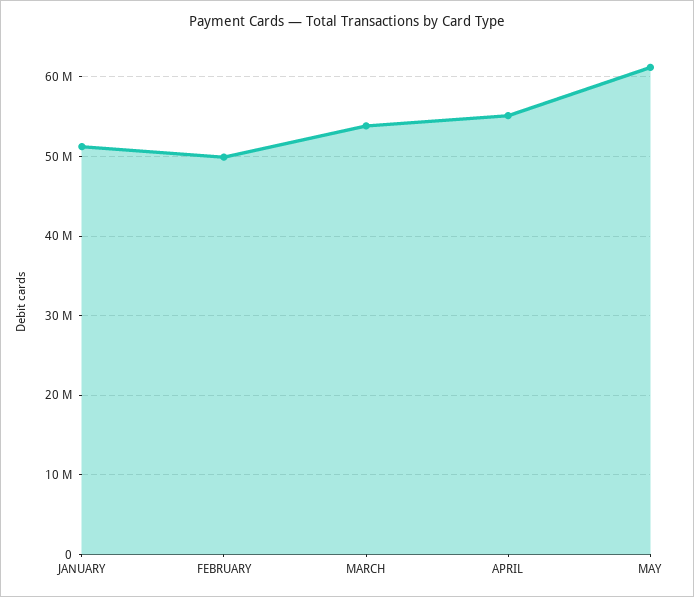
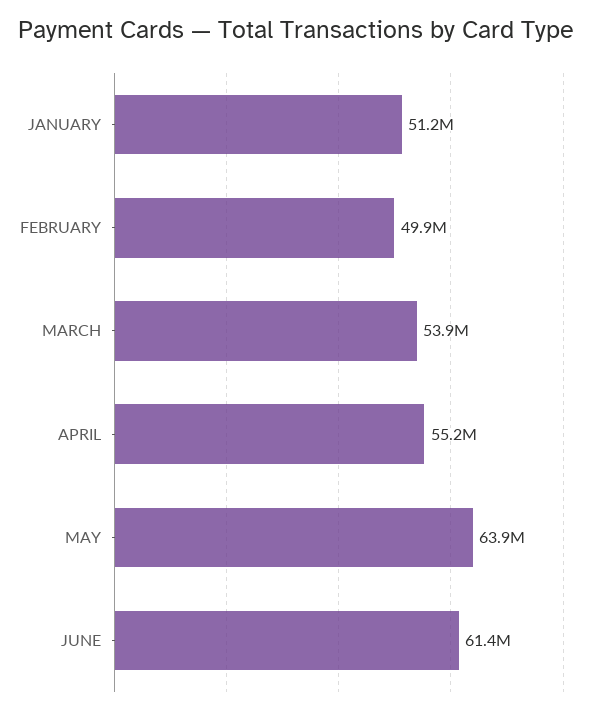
MAY: 61000000 -> 63900000
JUNE: none -> 61400000

